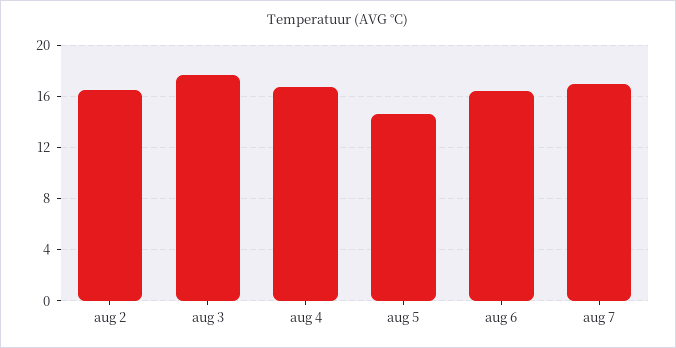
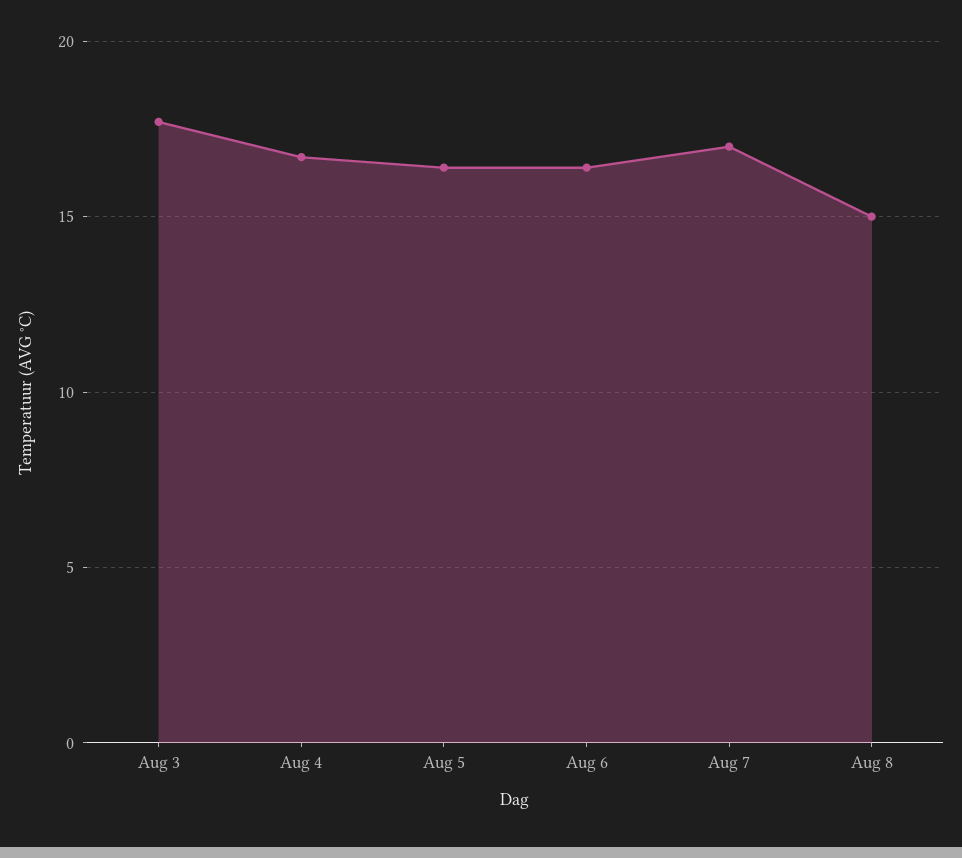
aug 2: 16.5 -> none
aug 5: 14.5 -> 16.5
Aug 8: none -> 15

